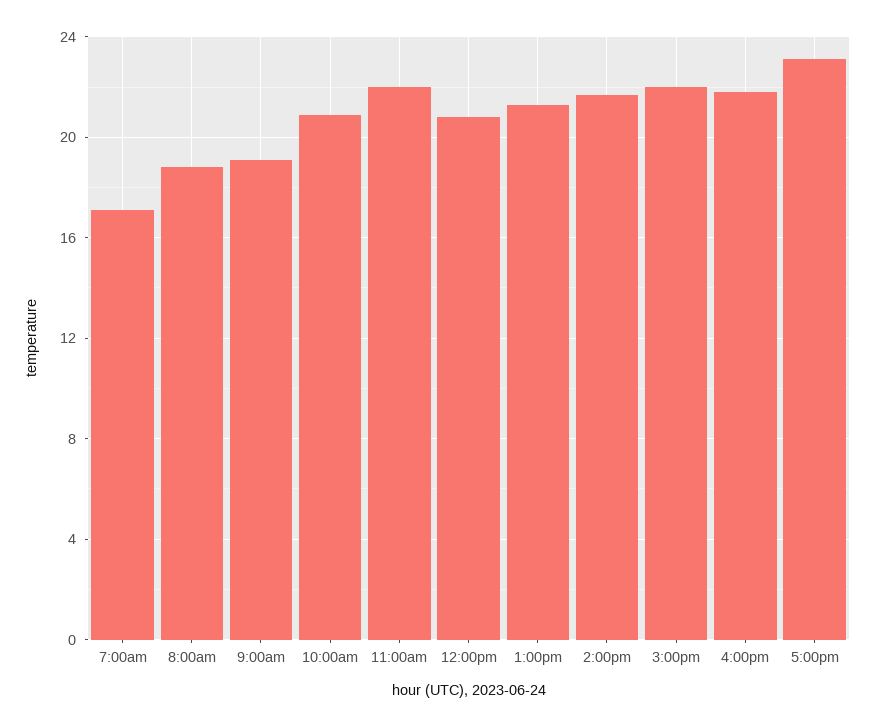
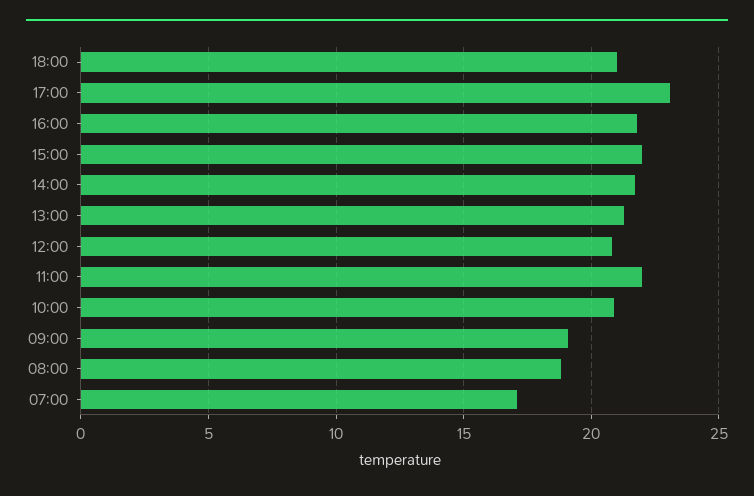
18:00: none -> 21

